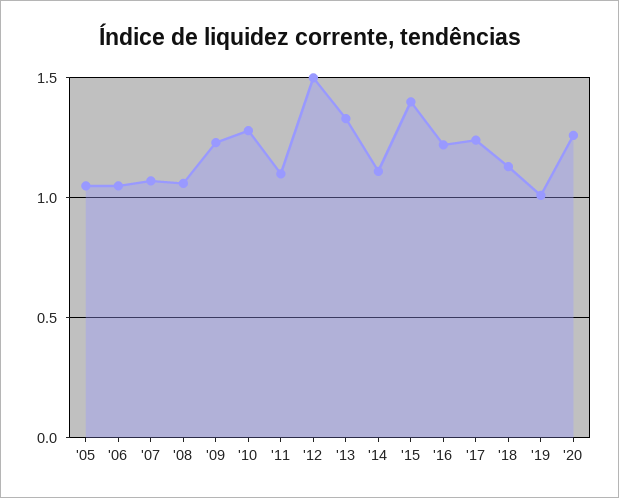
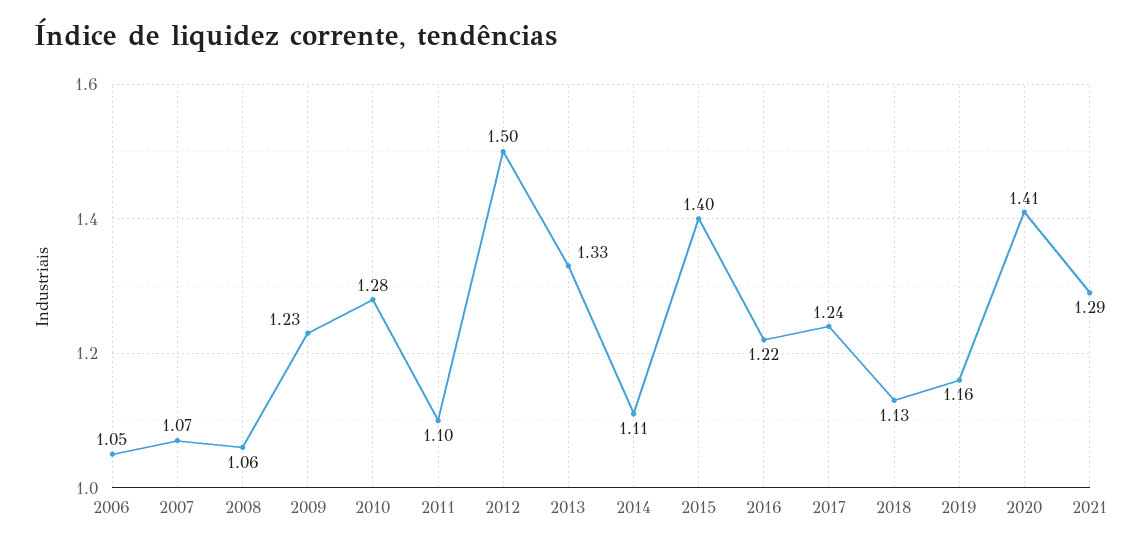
'05: 1.05 -> none
'19: 1 -> 1.16
'20: 1.25 -> 1.41
2021: none -> 1.29

